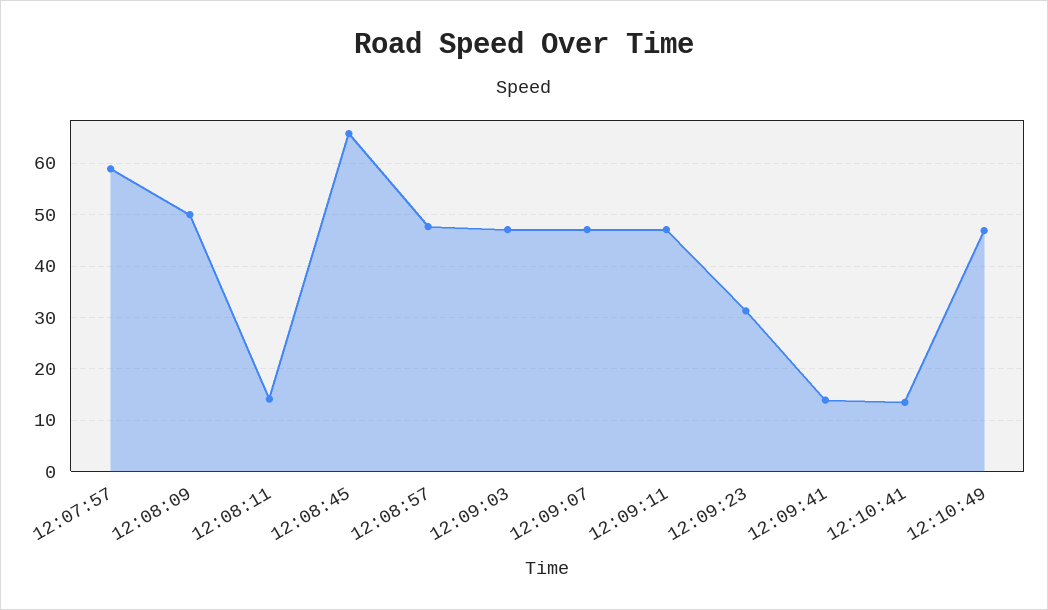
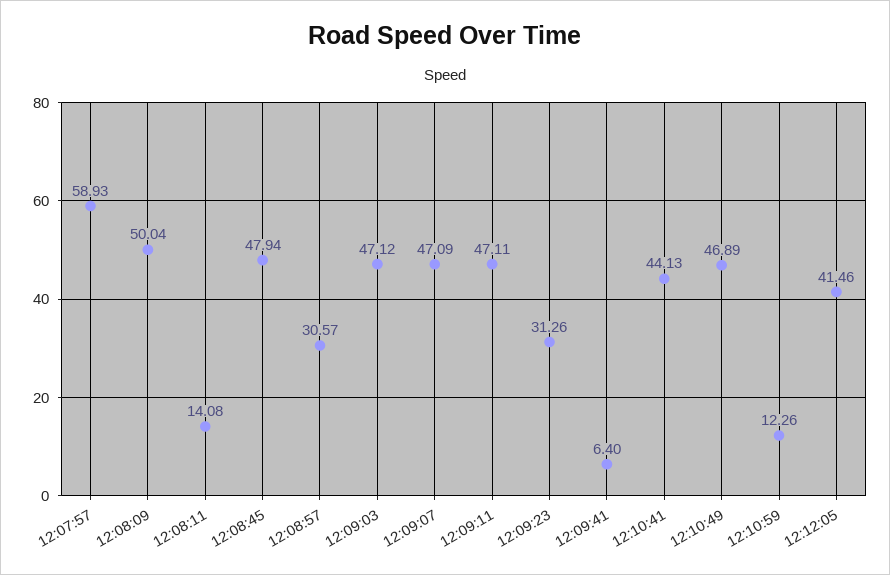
12:08:45: 66 -> 47.94
12:08:57: 48 -> 30.57
12:09:41: 14 -> 6.4
12:10:41: 14 -> 44.13
12:10:59: none -> 12.26
12:12:05: none -> 41.46

